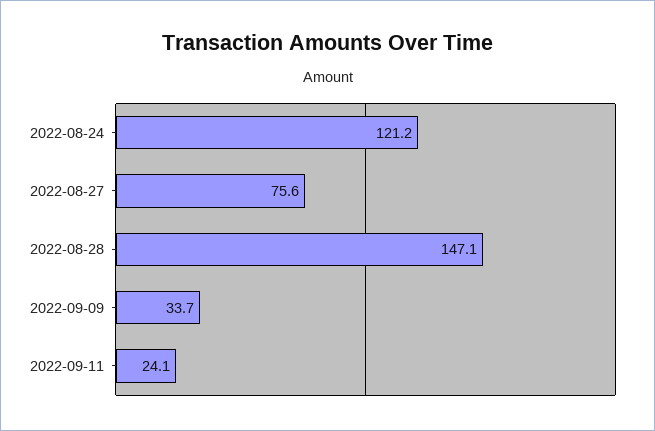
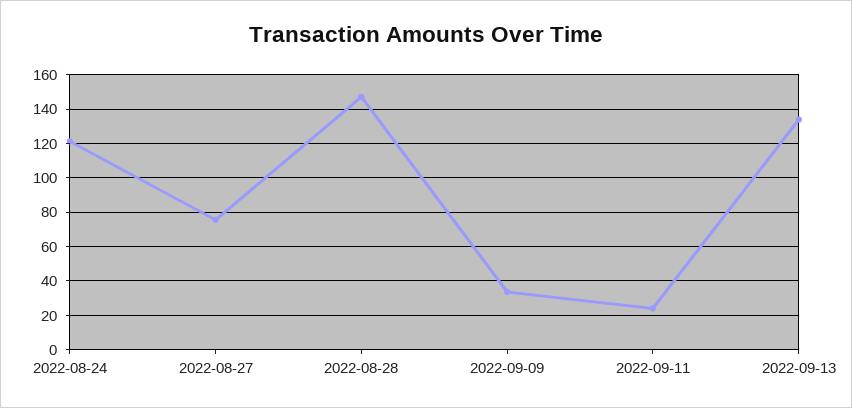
2022-09-13: none -> 135

